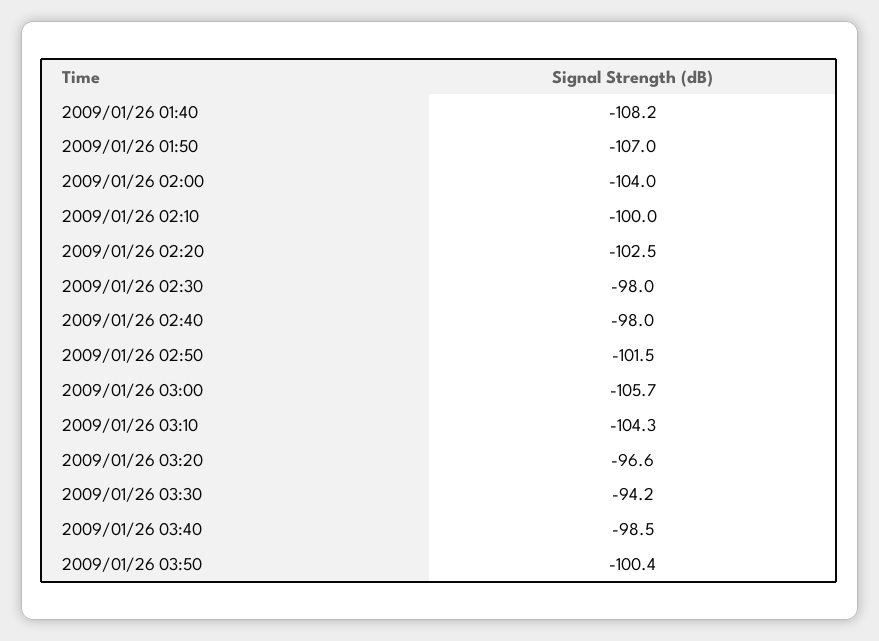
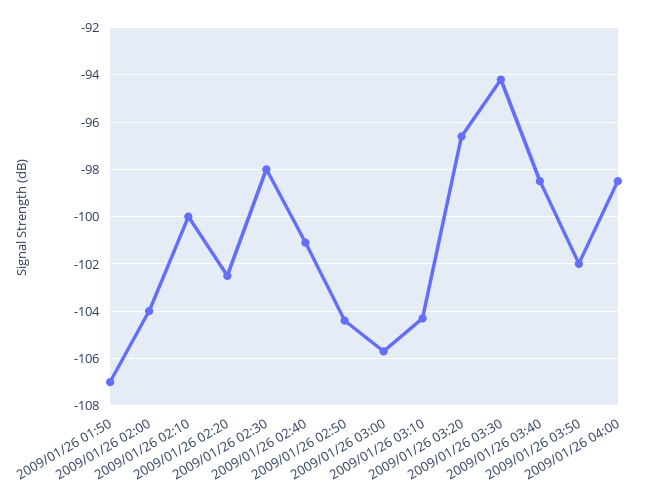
2009/01/26 01:40: -108.2 -> none
2009/01/26 02:40: -98 -> -101
2009/01/26 02:50: -101.5 -> -104.5
2009/01/26 03:50: -100.4 -> -102
2009/01/26 04:00: none -> -98.5

